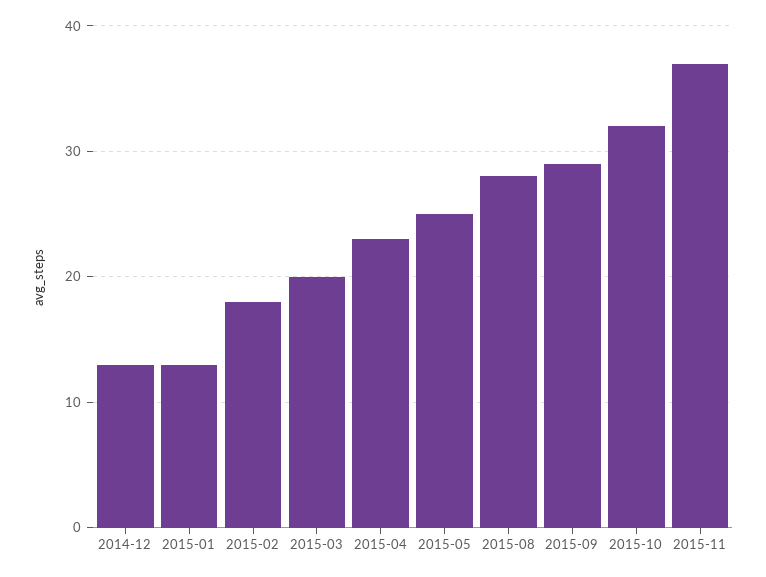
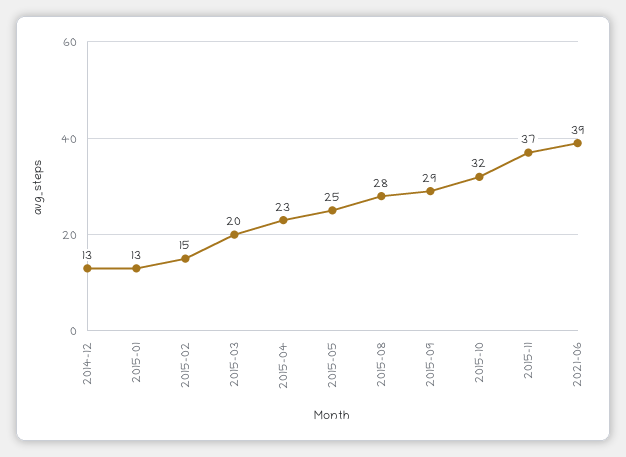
2015-02: 18 -> 15
2021-06: none -> 39

